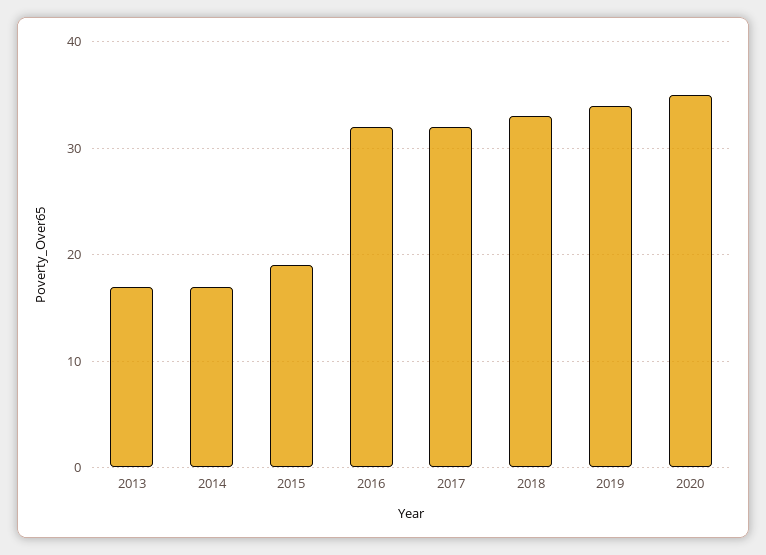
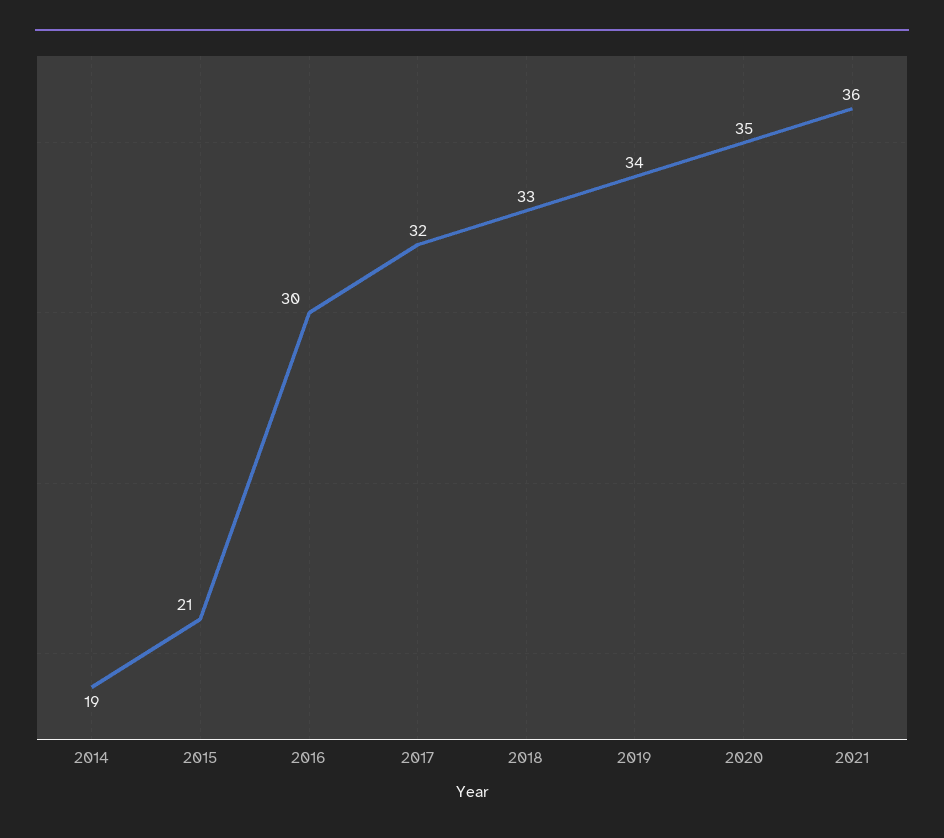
2013: 17 -> none
2014: 17 -> 19
2015: 19 -> 21
2016: 32 -> 30
2021: none -> 36

